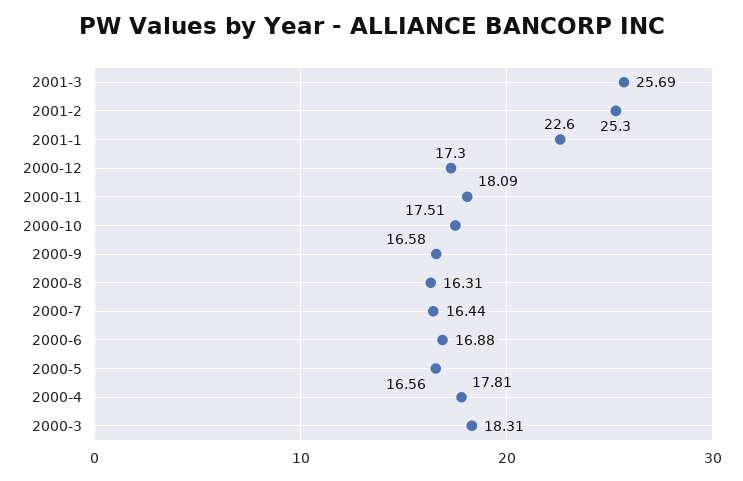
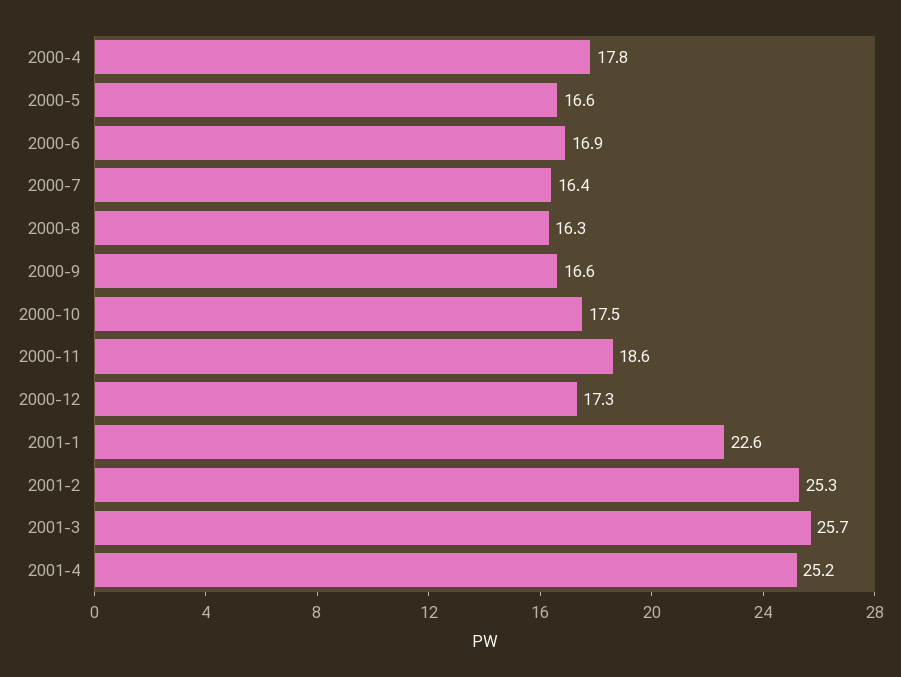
2000-11: 18.09 -> 18.6
2000-3: 18.31 -> none
2001-4: none -> 25.2

